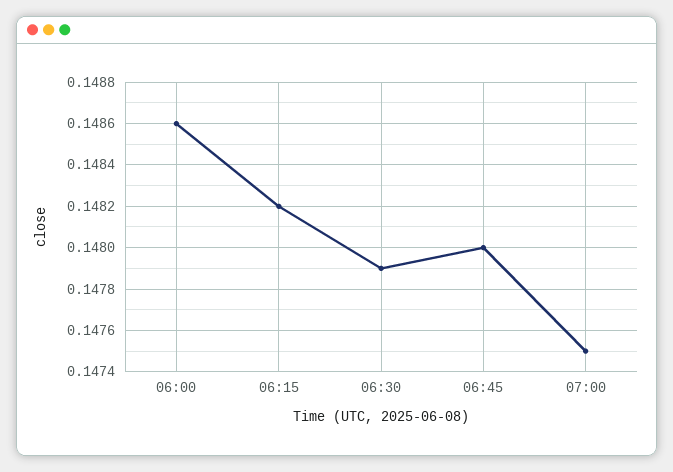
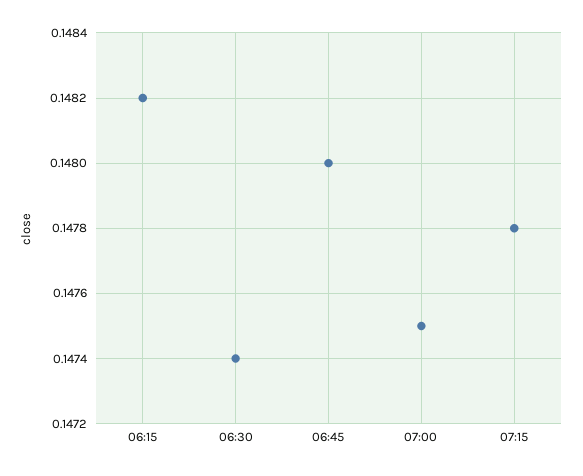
06:00: 0.1486 -> none
06:30: 0.1479 -> 0.1474
07:15: none -> 0.1478

